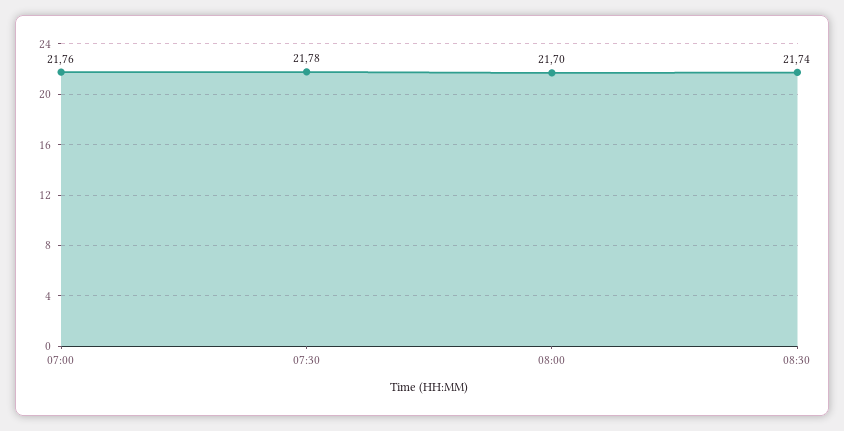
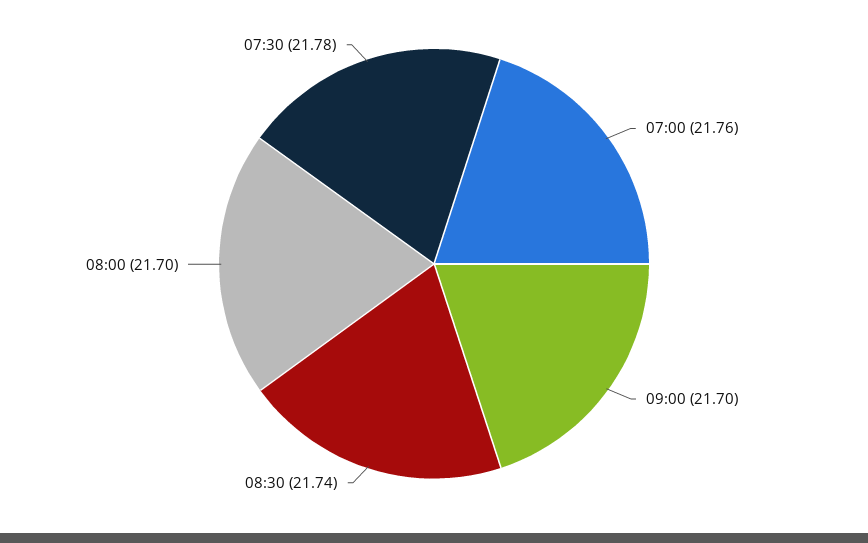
09:00: none -> 21.7

